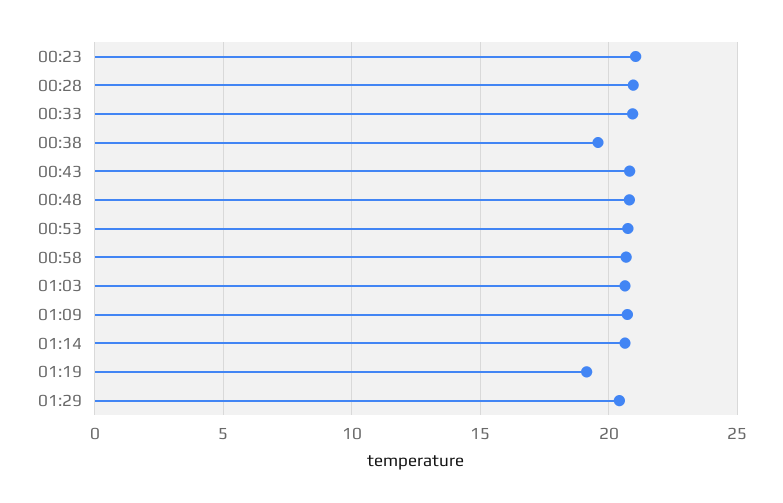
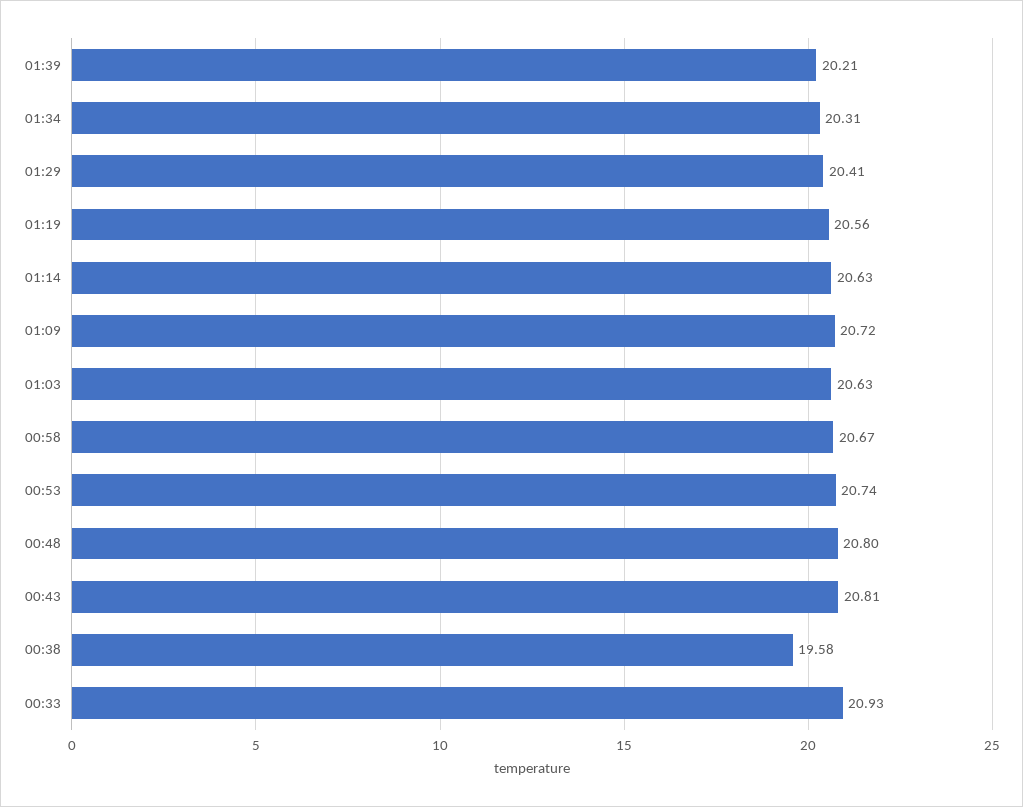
00:23: 21 -> none
00:28: 21 -> none
01:19: 19 -> 20.56
01:39: none -> 20.21
01:34: none -> 20.31

